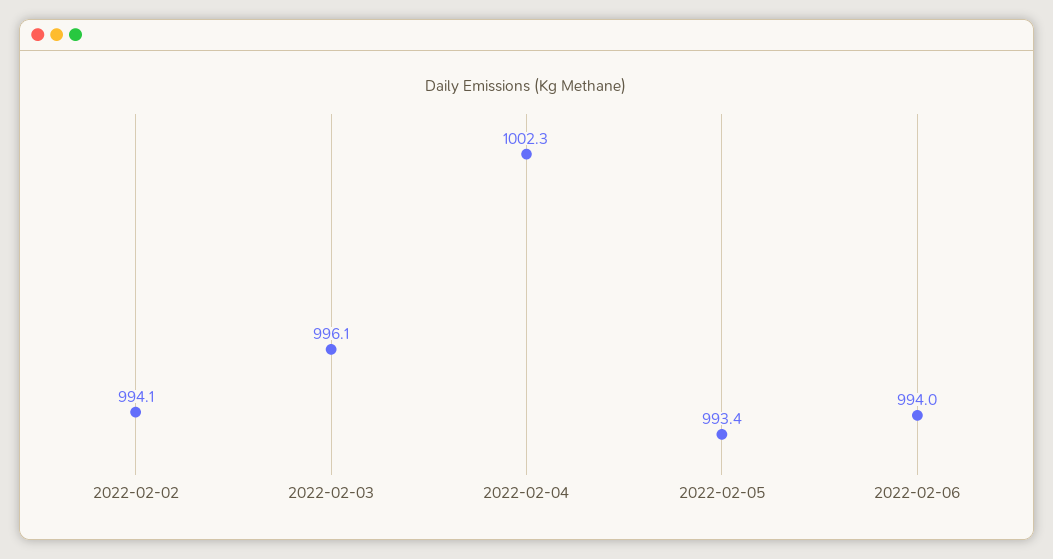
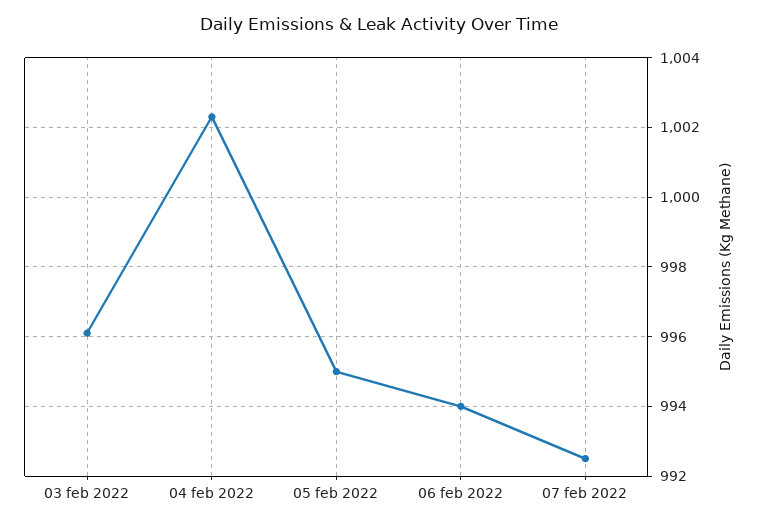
2022-02-02: 994.1 -> none
2022-02-05: 993.4 -> 995
07 feb 2022: none -> 992.5

